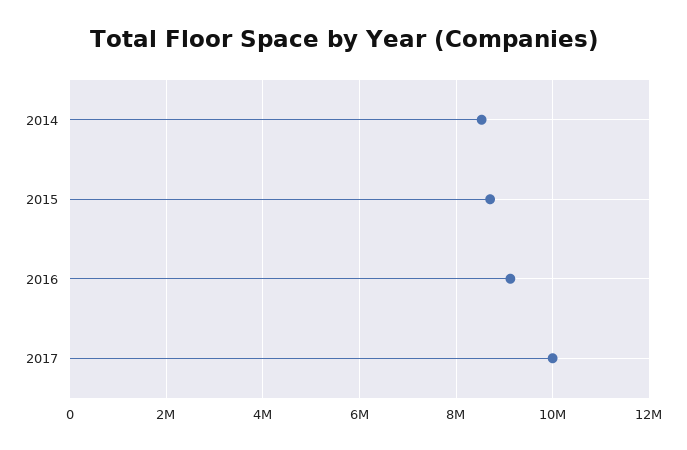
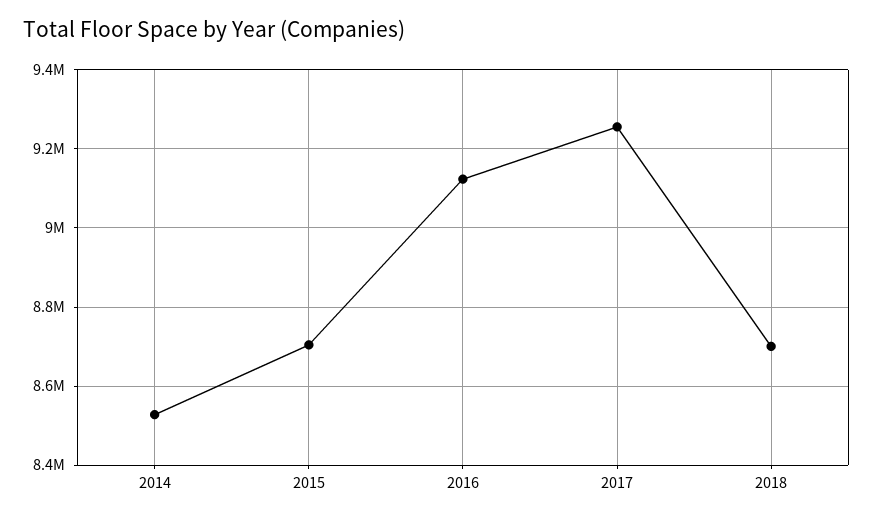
2017: 10000000 -> 9260000
2018: none -> 8700000

